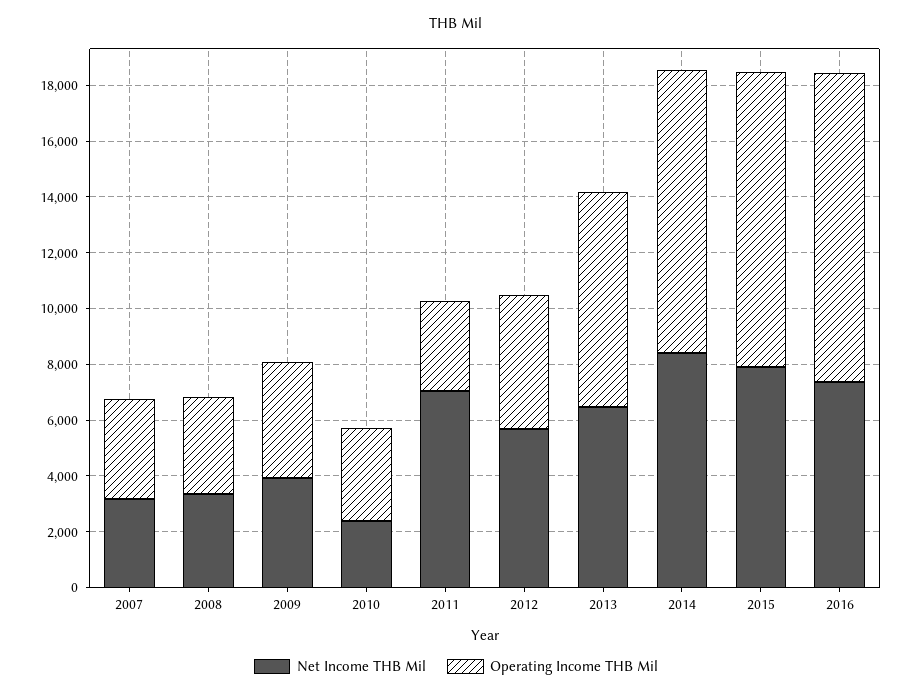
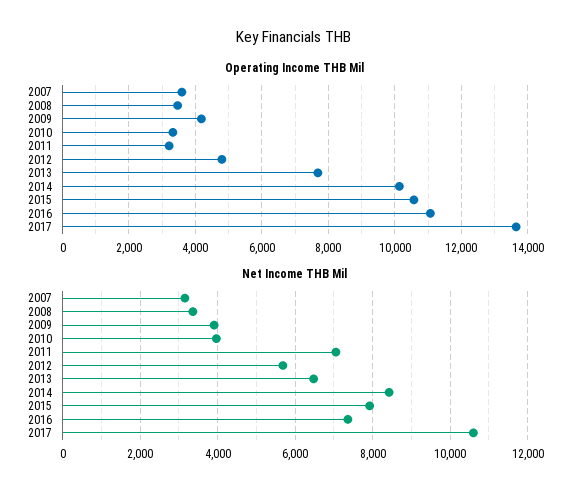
Net Income THB Mil, 2010: 2500 -> 4000
Operating Income THB Mil, 2017: none -> 13600
Net Income THB Mil, 2017: none -> 10600

